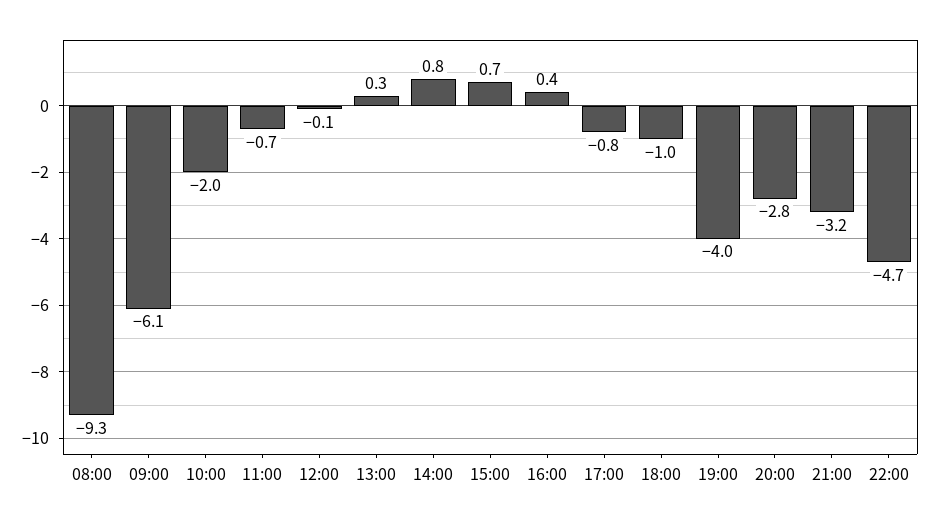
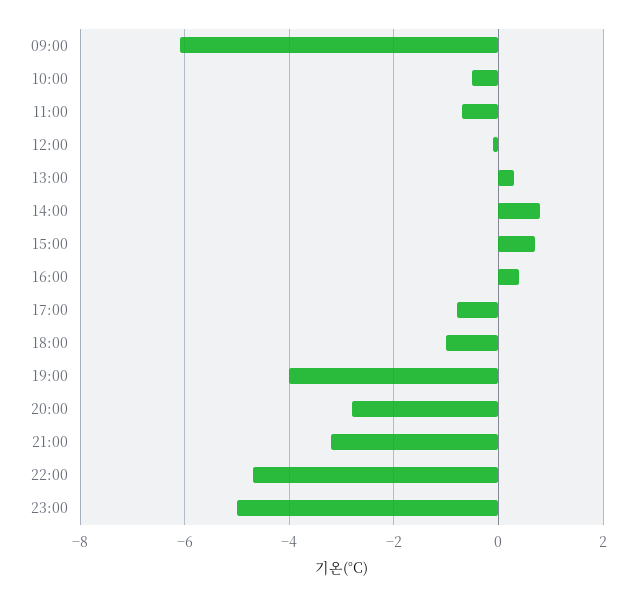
08:00: -9.3 -> none
10:00: -2 -> -0.5
23:00: none -> -5

